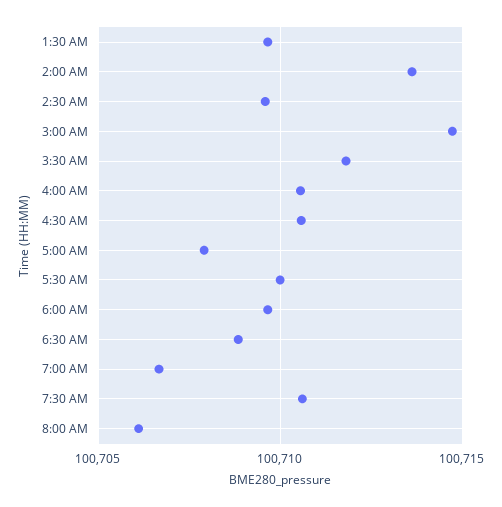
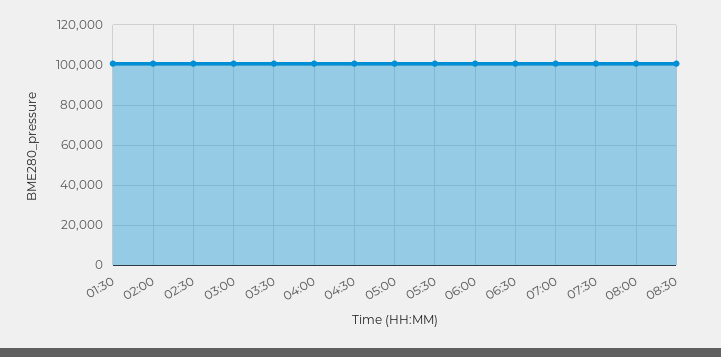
08:30: none -> 100000

